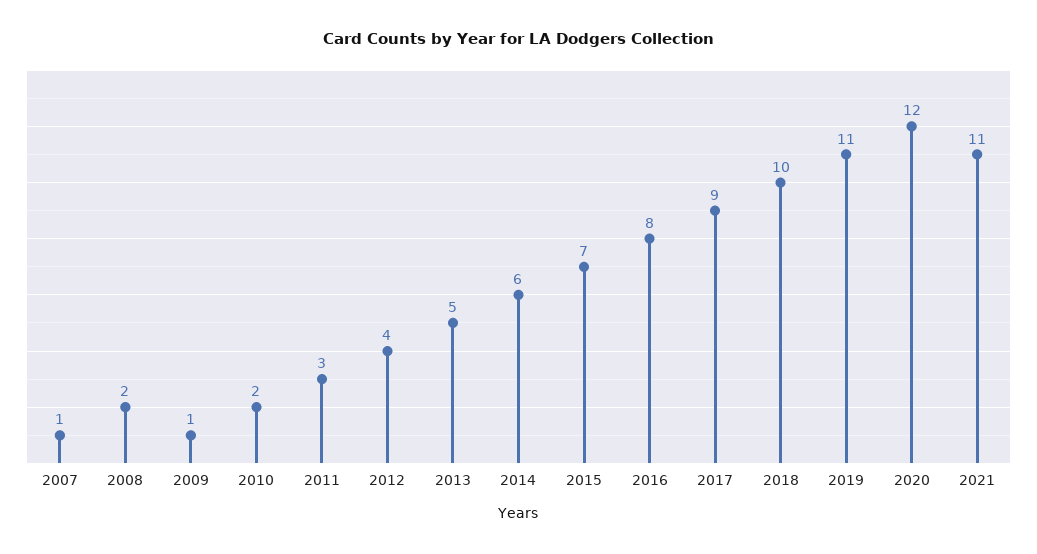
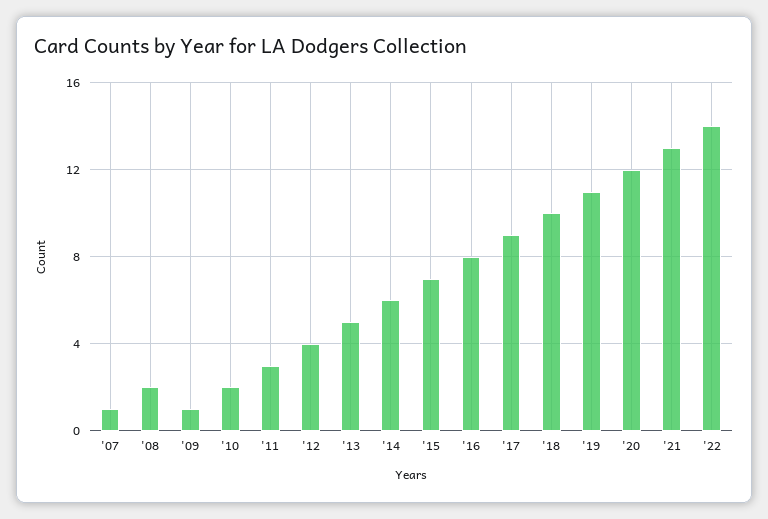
2021: 11 -> 13
'22: none -> 14

